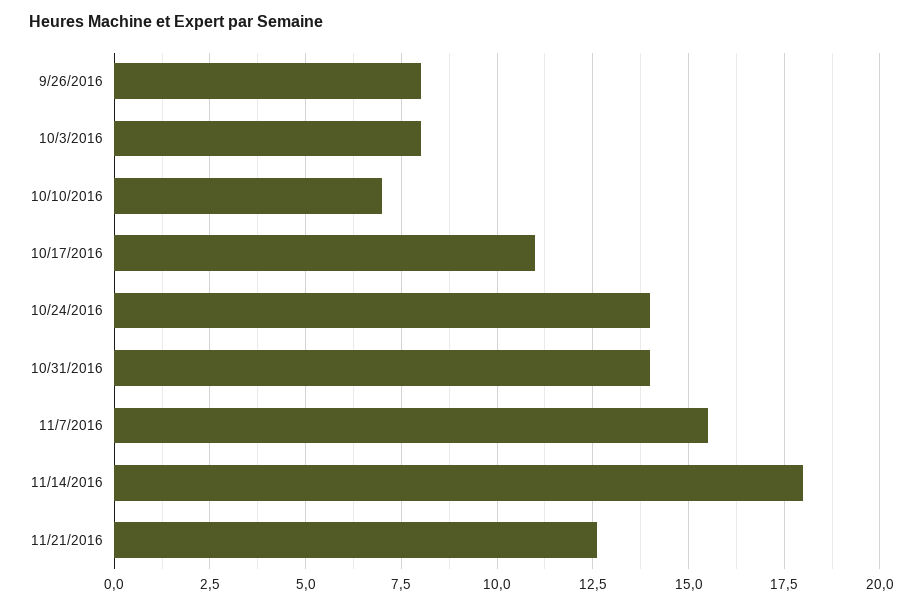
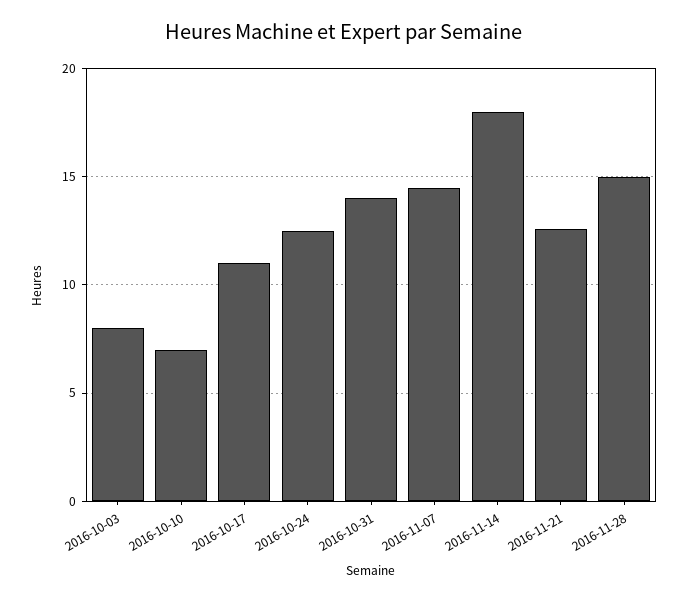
9/26/2016: 8 -> none
10/24/2016: 14 -> 12.5
11/7/2016: 15.5 -> 14.5
2016-11-28: none -> 15

